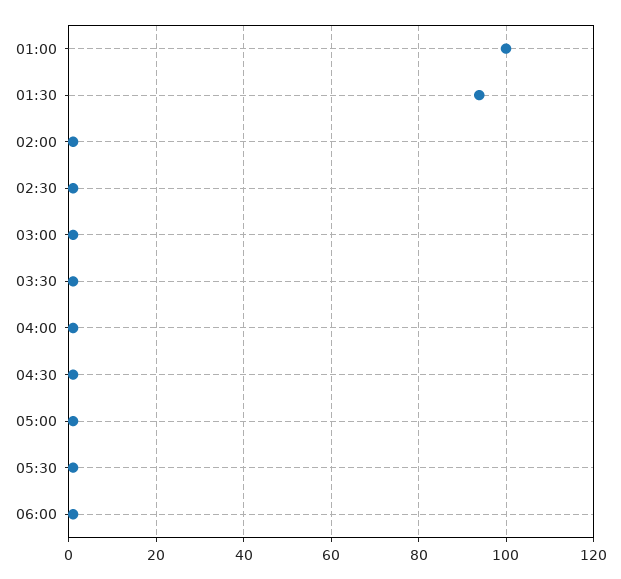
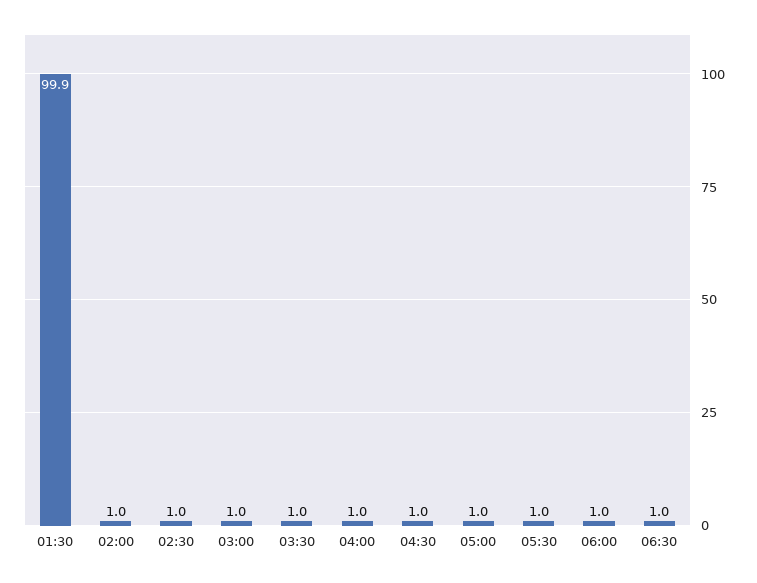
01:00: 100 -> none
01:30: 94 -> 99.9
06:30: none -> 1

